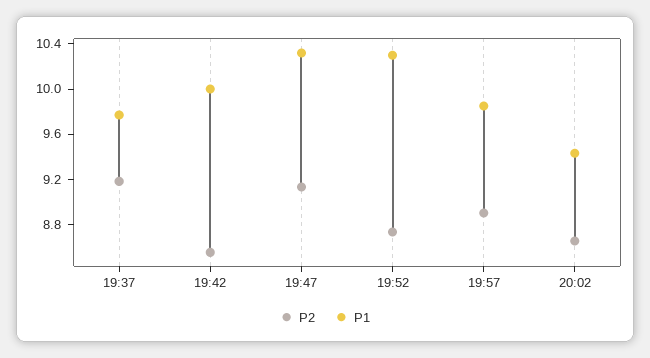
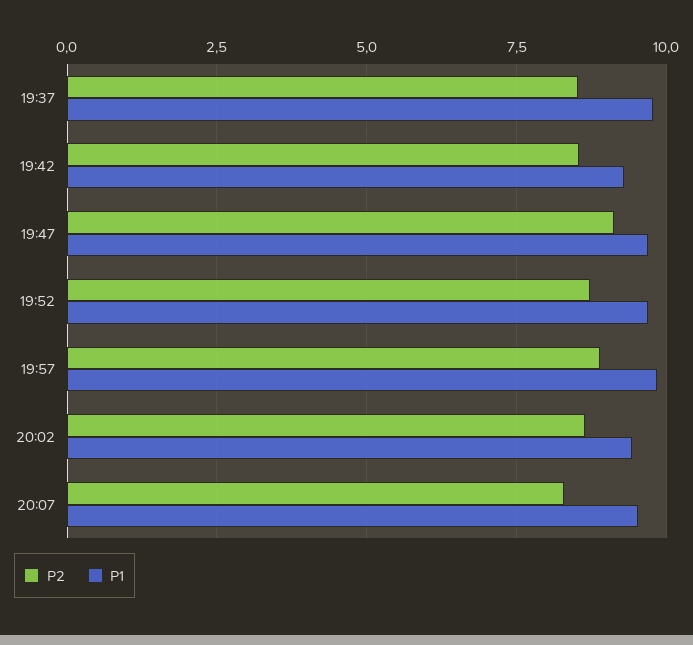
P2, 19:37: 9.2 -> 8.5
P1, 19:42: 10 -> 9.25
P1, 19:47: 10.3 -> 9.75
P1, 19:52: 10.3 -> 9.75
P2, 20:07: none -> 8.25
P1, 20:07: none -> 9.5

